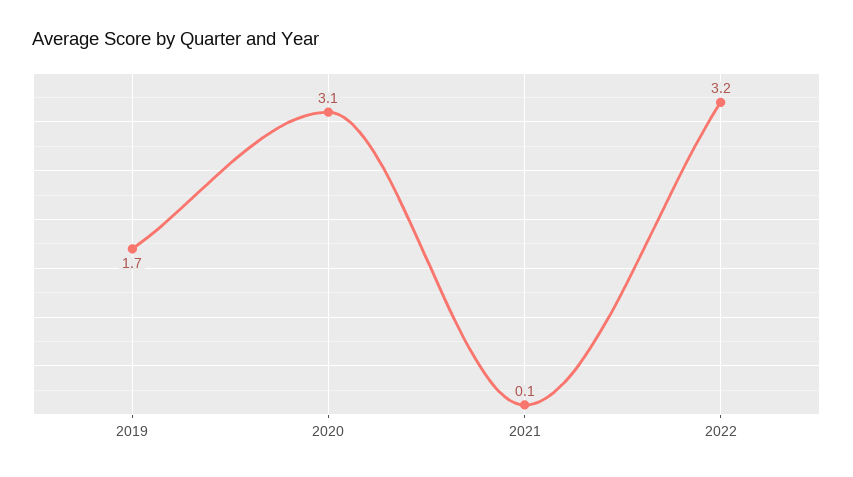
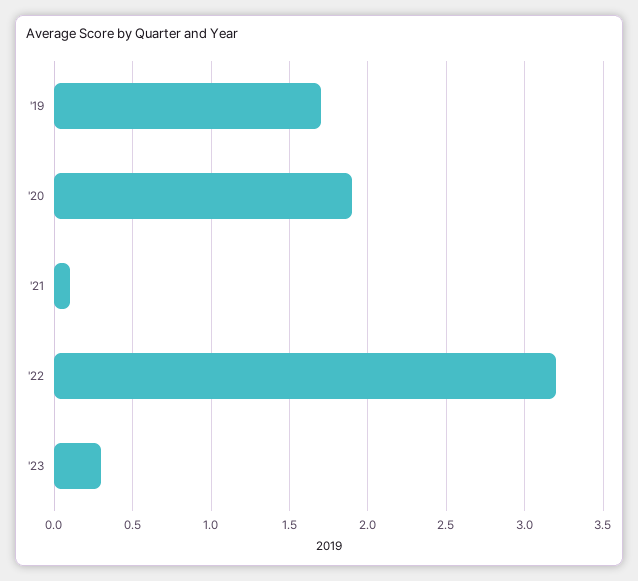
2020: 3.1 -> 1.9
'23: none -> 0.3

